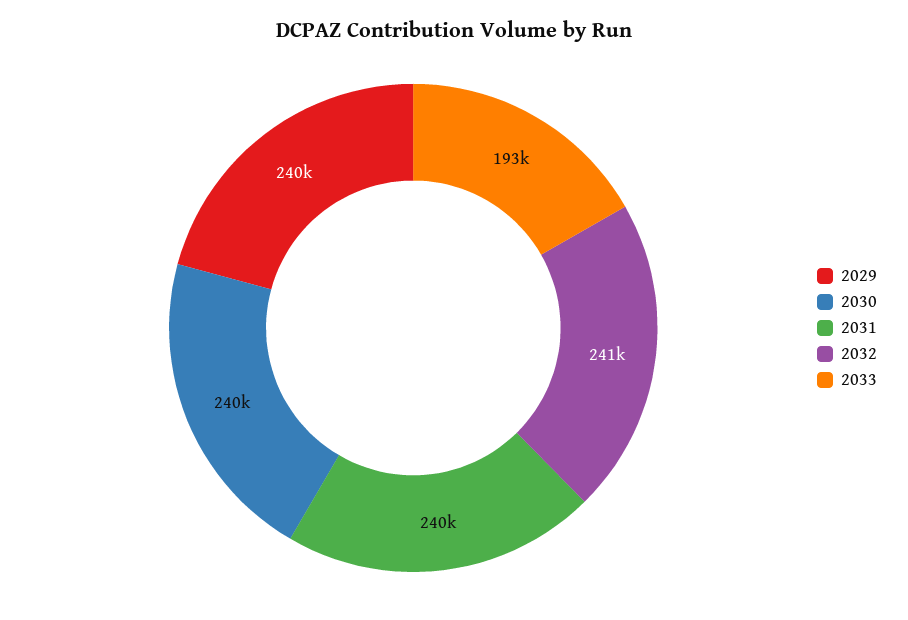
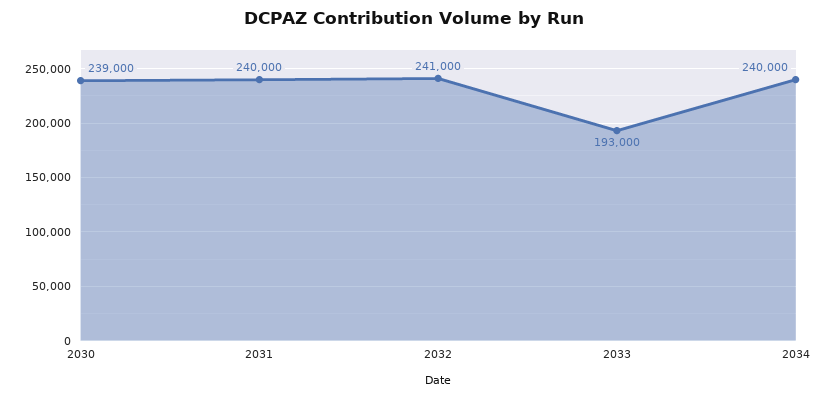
2029: 240000 -> none
2030: 240000 -> 239000
2034: none -> 240000

